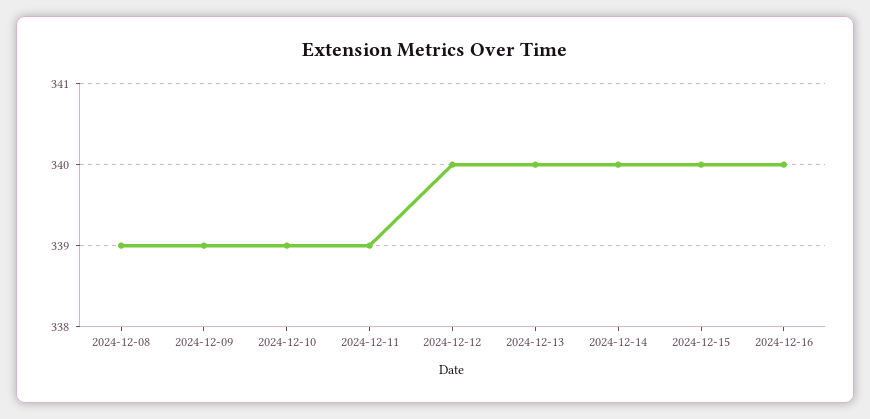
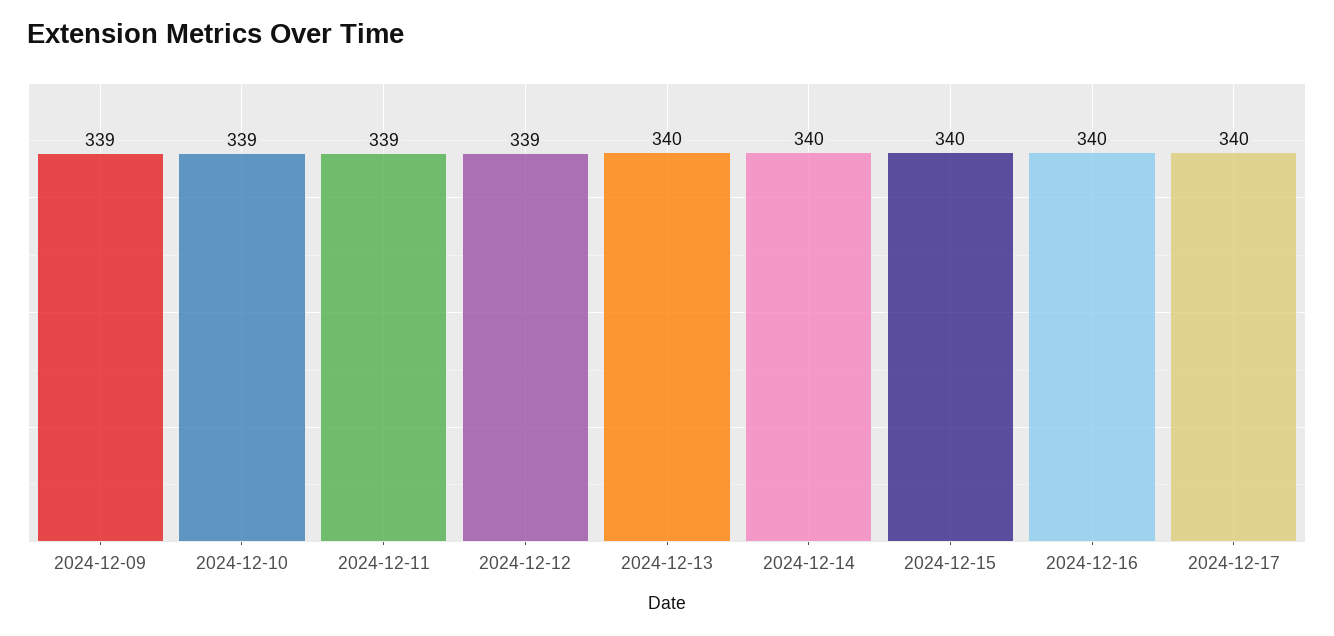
2024-12-08: 339 -> none
2024-12-12: 340 -> 339
2024-12-17: none -> 340

